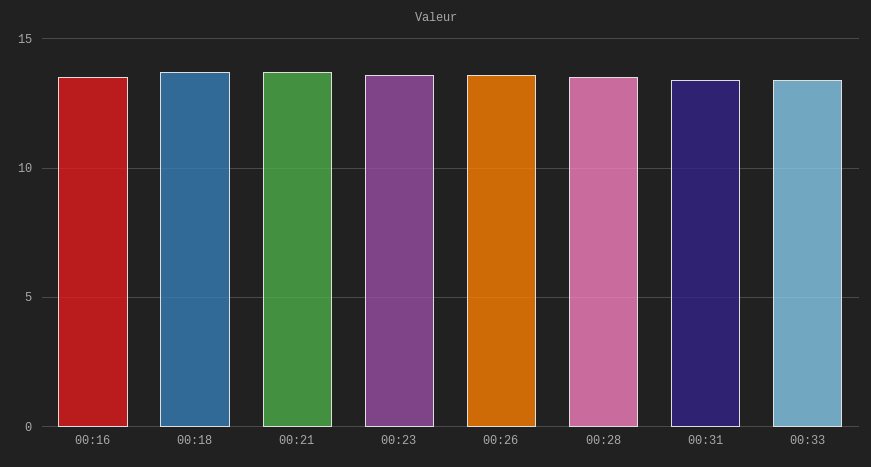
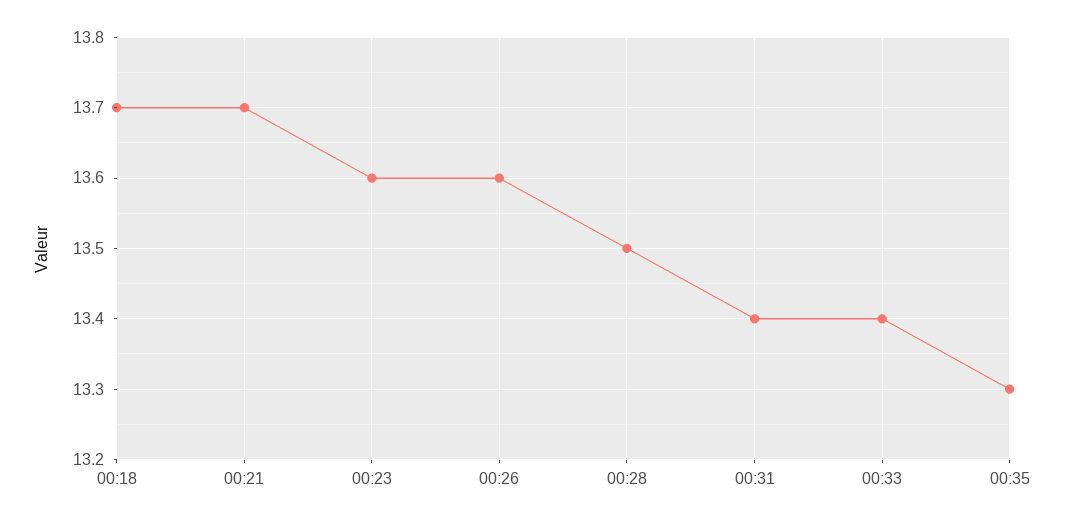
00:16: 13.5 -> none
00:35: none -> 13.3

